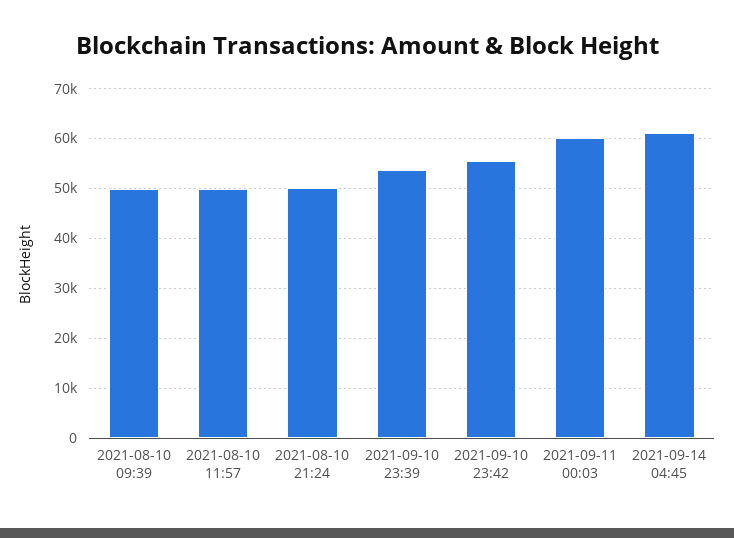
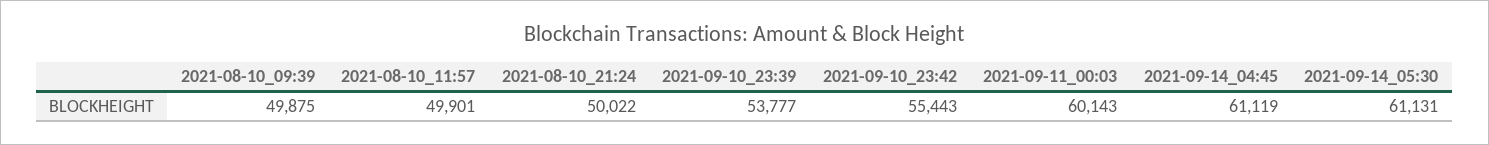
2021-09-14_05:30: none -> 61131

